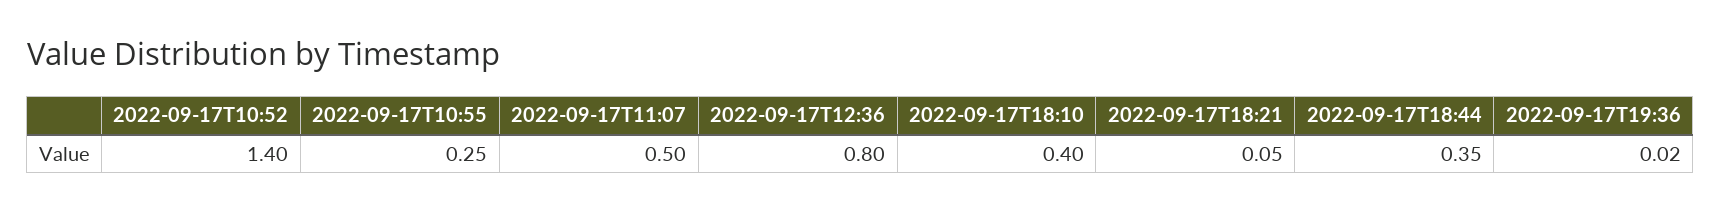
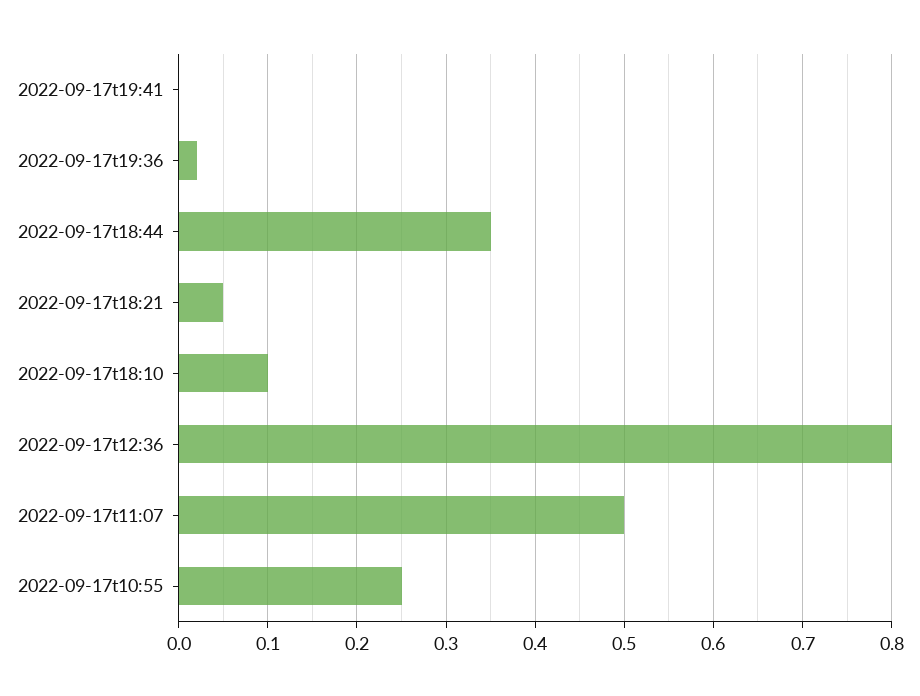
2022-09-17T10:52: 1.4 -> none
2022-09-17T18:10: 0.4 -> 0.1
2022-09-17t19:41: none -> 0

